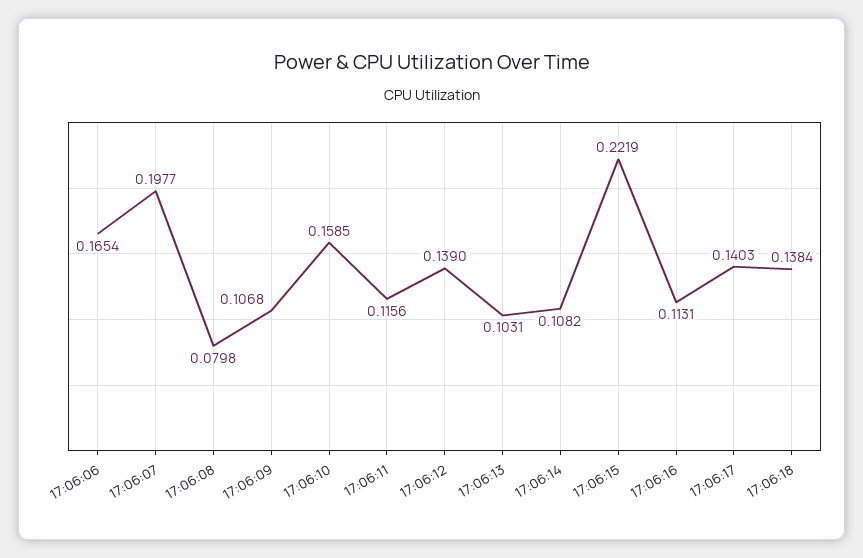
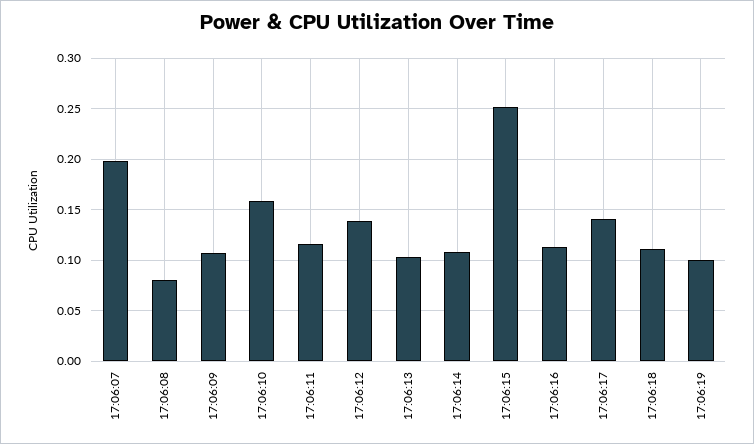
17:06:06: 0.1654 -> none
17:06:15: 0.2219 -> 0.25
17:06:18: 0.1384 -> 0.11
17:06:19: none -> 0.1

